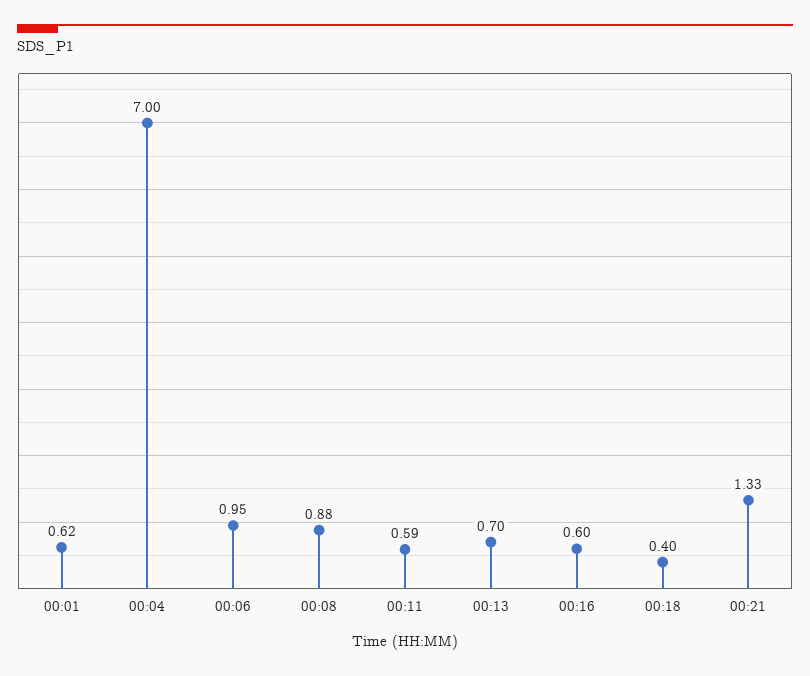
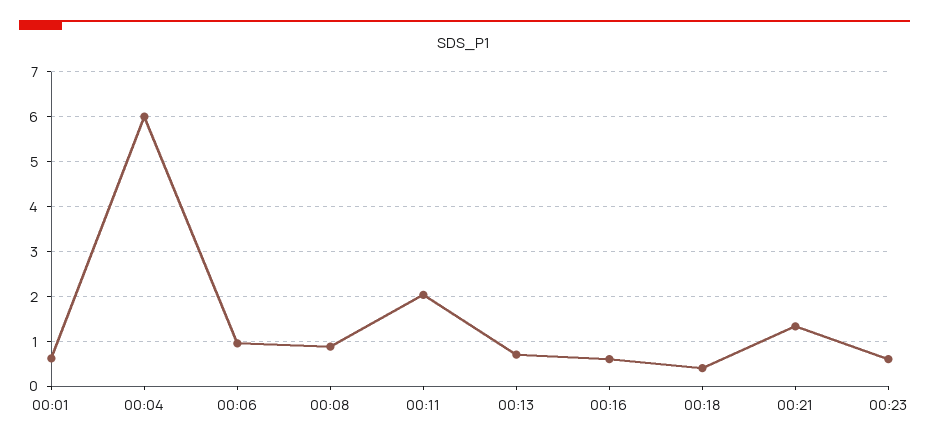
00:04: 7 -> 6
00:11: 0.59 -> 2
00:23: none -> 0.6

